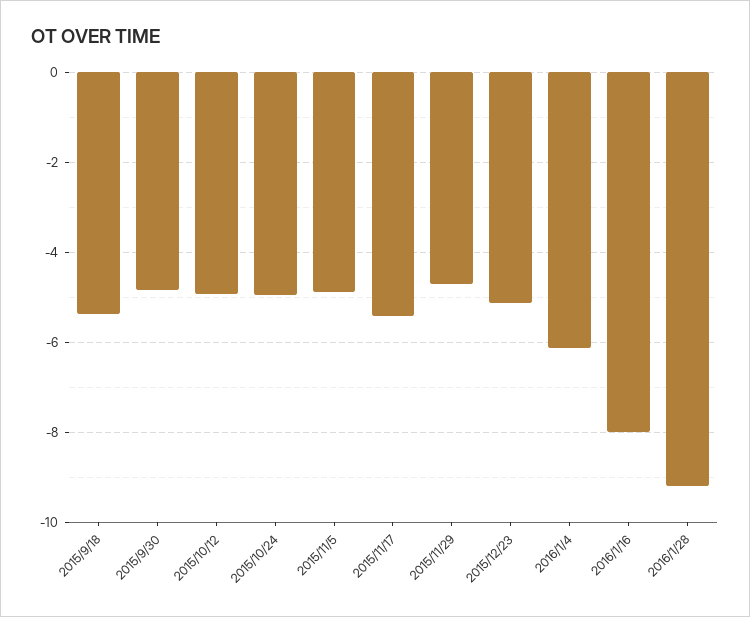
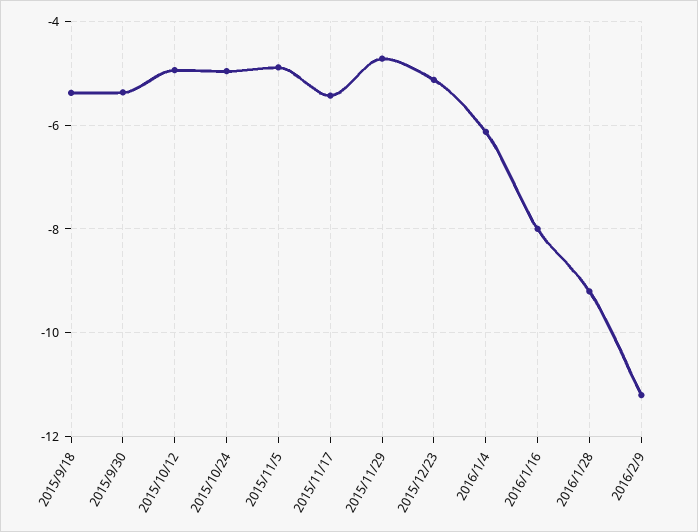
2015/9/30: -4.8 -> -5.4
2016/2/9: none -> -11.2

